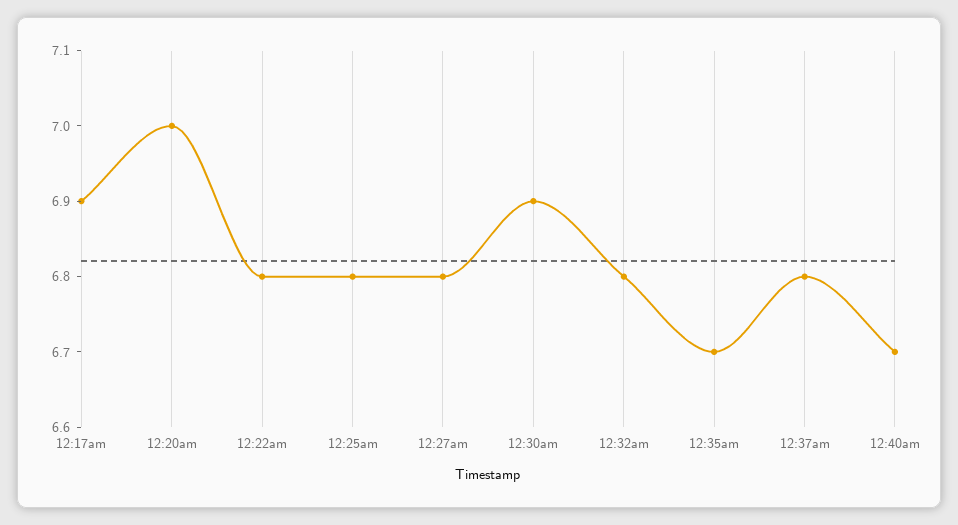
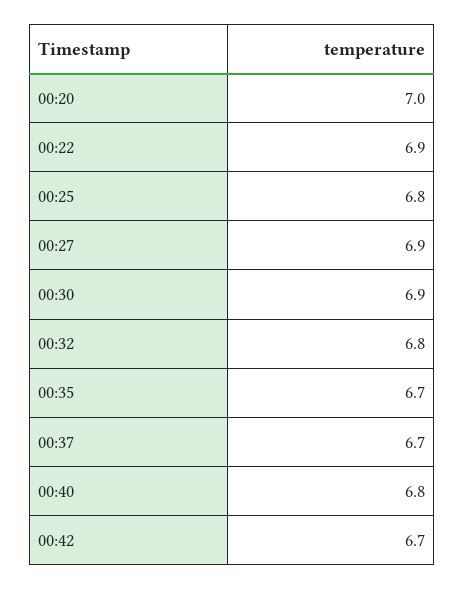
12:17am: 6.9 -> none
12:22am: 6.8 -> 6.9
12:27am: 6.8 -> 6.9
12:37am: 6.8 -> 6.7
12:40am: 6.7 -> 6.8
00:42: none -> 6.7

